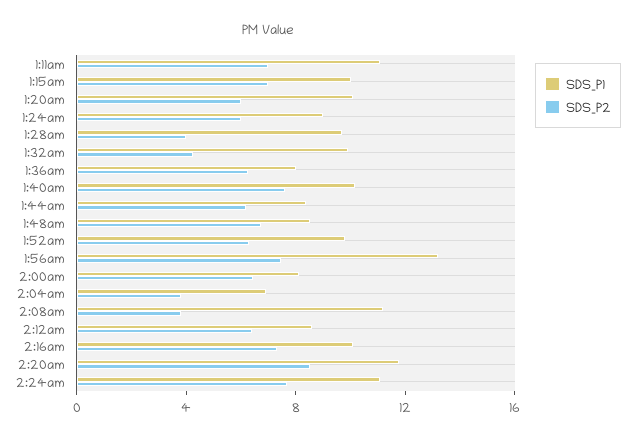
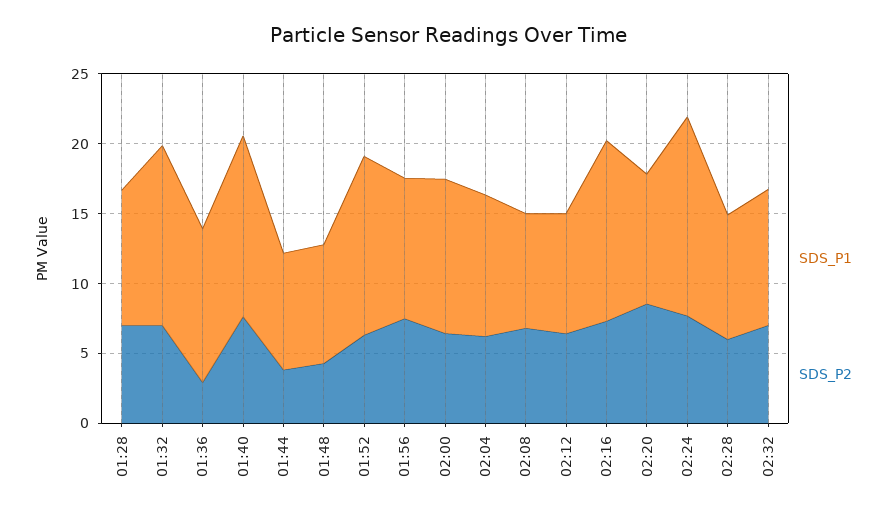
SDS_P1, 1:11am: 11 -> none
SDS_P2, 1:11am: 7 -> none
SDS_P1, 1:15am: 10 -> none
SDS_P2, 1:15am: 7 -> none
SDS_P1, 1:20am: 10 -> none
SDS_P2, 1:20am: 6 -> none
SDS_P1, 1:24am: 9 -> none
SDS_P2, 1:24am: 6 -> none
SDS_P2, 1:28am: 4 -> 7
SDS_P1, 1:32am: 10 -> 13
SDS_P2, 1:32am: 4 -> 7
SDS_P1, 1:36am: 8 -> 11
SDS_P2, 1:36am: 6 -> 3
SDS_P1, 1:40am: 10 -> 13
SDS_P2, 1:44am: 6 -> 4
SDS_P2, 1:48am: 7 -> 4
SDS_P1, 1:52am: 10 -> 13
SDS_P1, 1:56am: 13 -> 10
SDS_P1, 2:00am: 8 -> 11
SDS_P1, 2:04am: 7 -> 10
SDS_P2, 2:04am: 4 -> 6
SDS_P1, 2:08am: 11 -> 8
SDS_P2, 2:08am: 4 -> 7
SDS_P1, 2:16am: 10 -> 13
SDS_P1, 2:20am: 12 -> 9
SDS_P1, 2:24am: 11 -> 14
SDS_P1, 02:28: none -> 9
SDS_P2, 02:28: none -> 6
SDS_P1, 02:32: none -> 10
SDS_P2, 02:32: none -> 7

